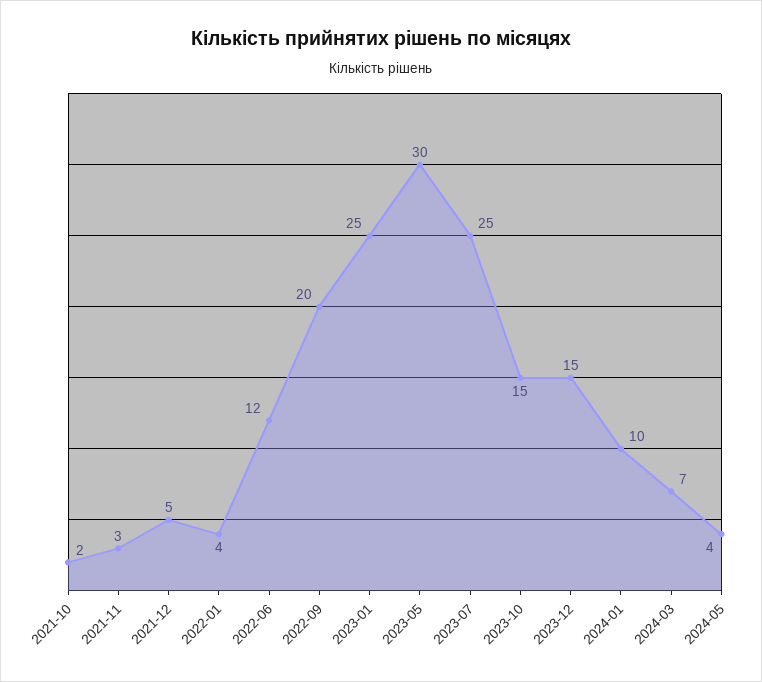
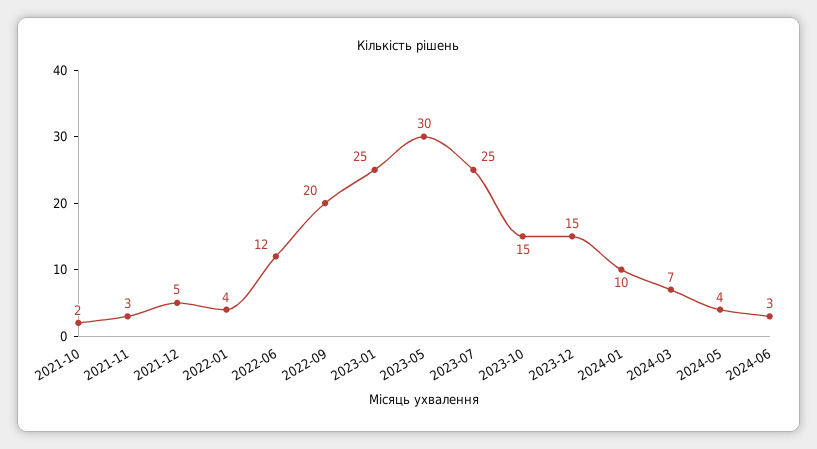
2024-06: none -> 3

